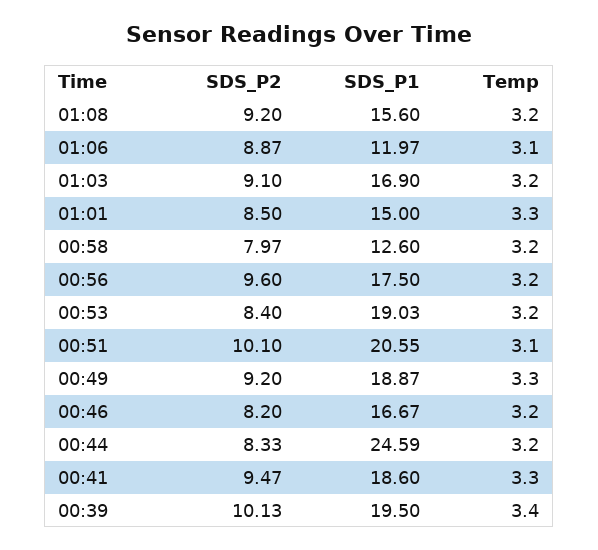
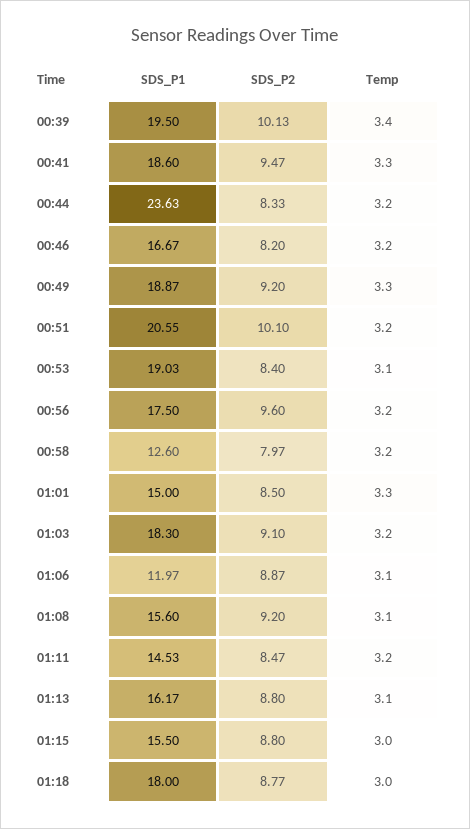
Temp, 01:08: 3.2 -> 3.1
SDS_P1, 01:03: 16.9 -> 18.3
Temp, 00:53: 3.2 -> 3.1
Temp, 00:51: 3.1 -> 3.2
SDS_P1, 00:44: 24.59 -> 23.63
SDS_P1, 01:11: none -> 14.53
SDS_P2, 01:11: none -> 8.47
Temp, 01:11: none -> 3.2
SDS_P1, 01:13: none -> 16.17
SDS_P2, 01:13: none -> 8.8
Temp, 01:13: none -> 3.1
SDS_P1, 01:15: none -> 15.5
SDS_P2, 01:15: none -> 8.8
Temp, 01:15: none -> 3
SDS_P1, 01:18: none -> 18
SDS_P2, 01:18: none -> 8.77
Temp, 01:18: none -> 3

